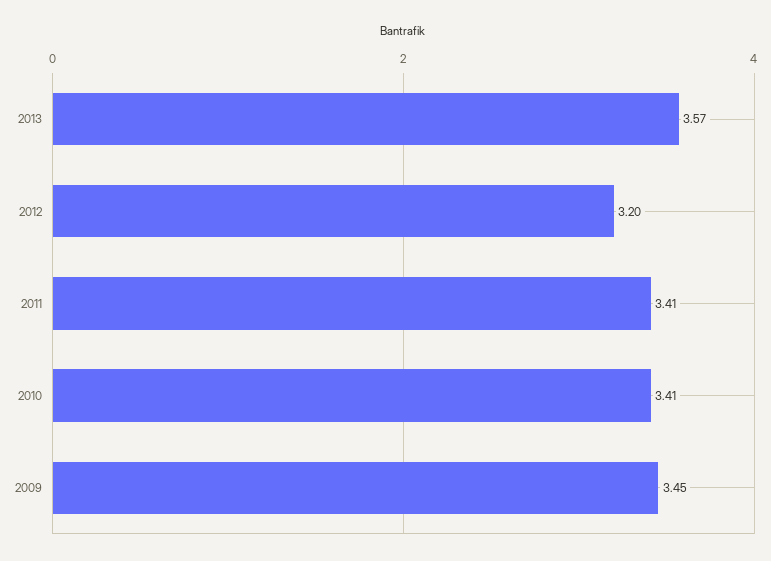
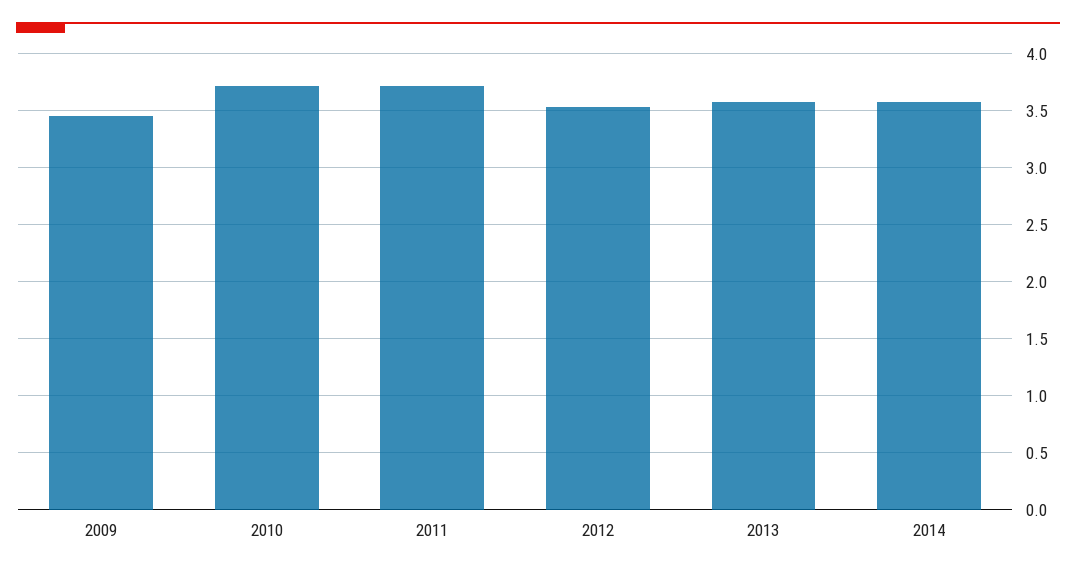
2012: 3.2 -> 3.5
2011: 3.41 -> 3.7
2010: 3.41 -> 3.7
2014: none -> 3.6

